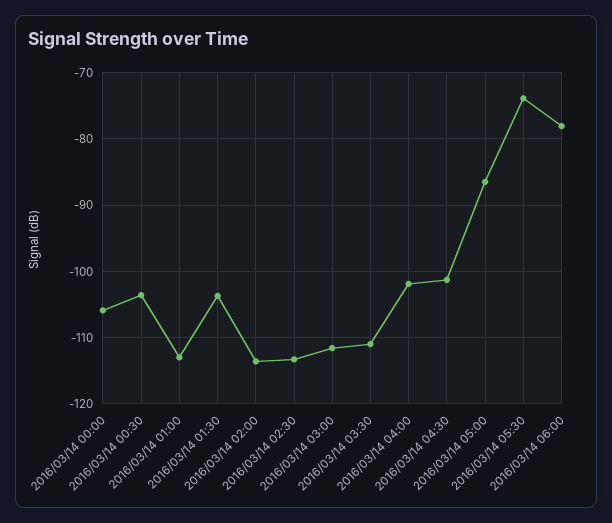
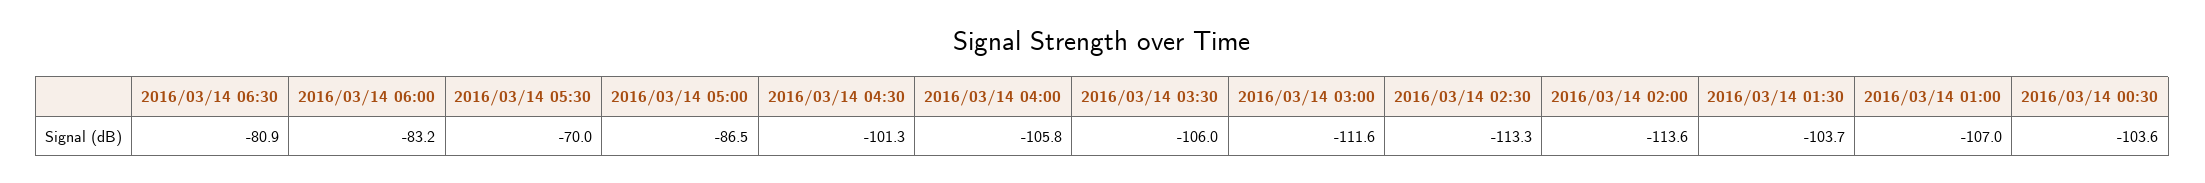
2016/03/14 00:00: -106 -> none
2016/03/14 01:00: -113 -> -107
2016/03/14 03:30: -111 -> -106
2016/03/14 04:00: -102 -> -105.8
2016/03/14 05:30: -74 -> -70
2016/03/14 06:00: -78 -> -83.2
2016/03/14 06:30: none -> -80.9

